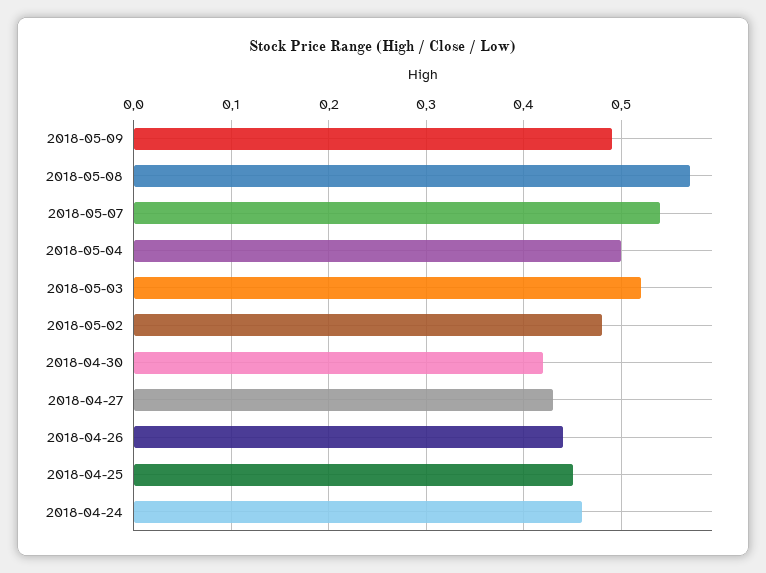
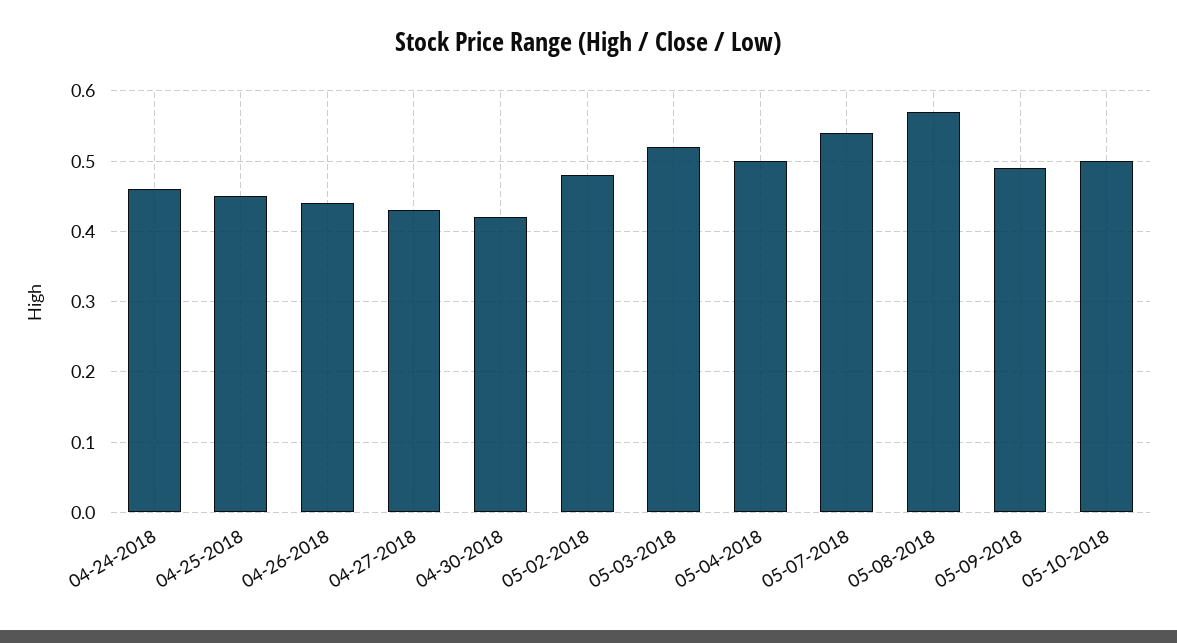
05-10-2018: none -> 0.5

